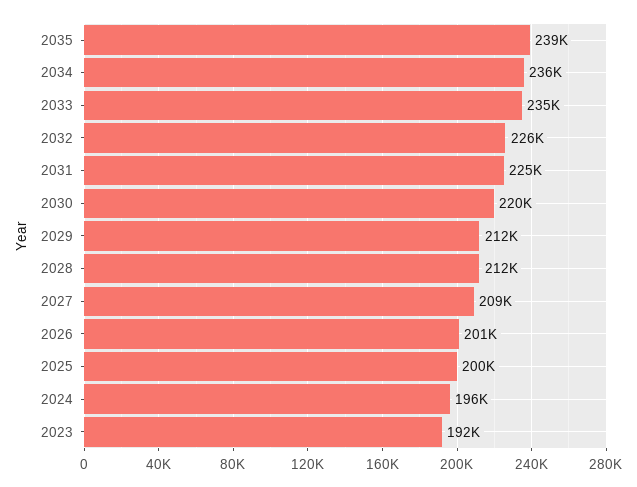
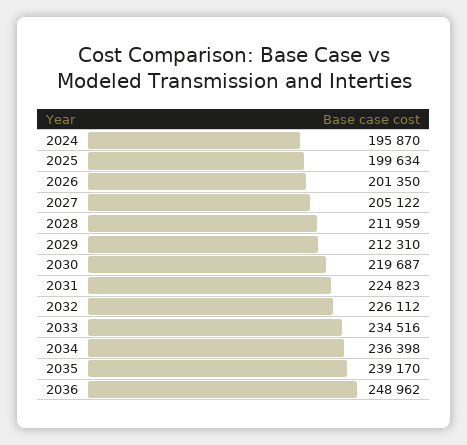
2027: 209000 -> 205122
2023: 192000 -> none
2036: none -> 248962

